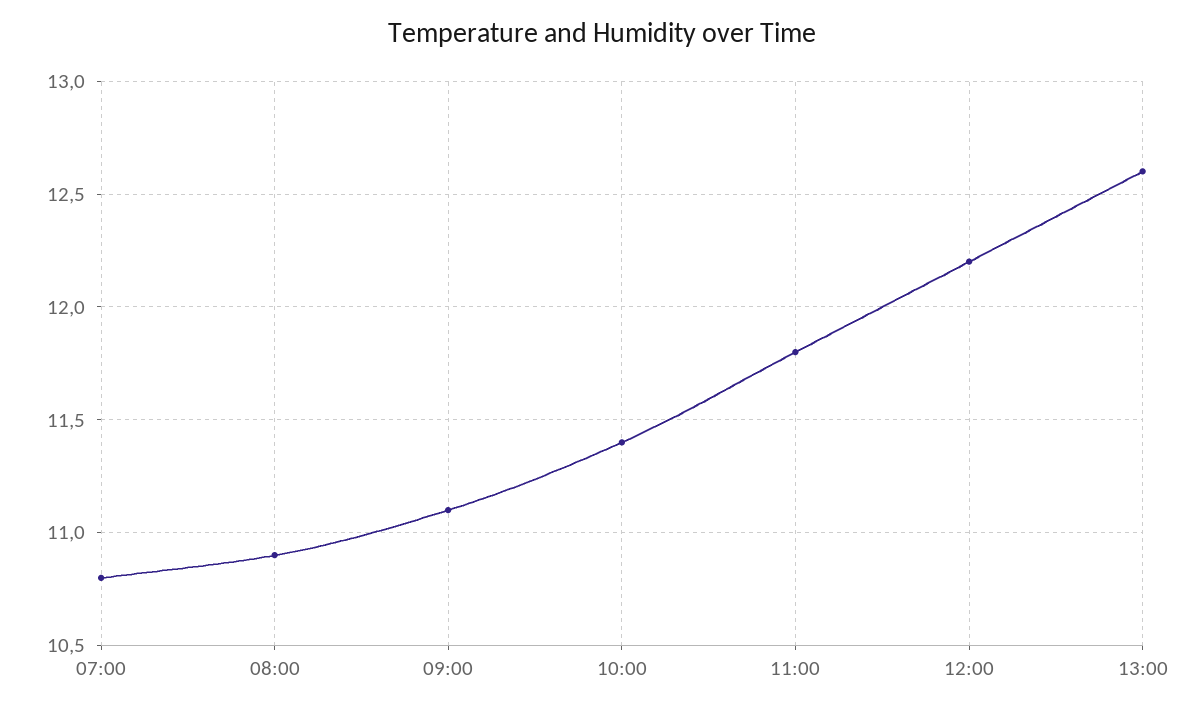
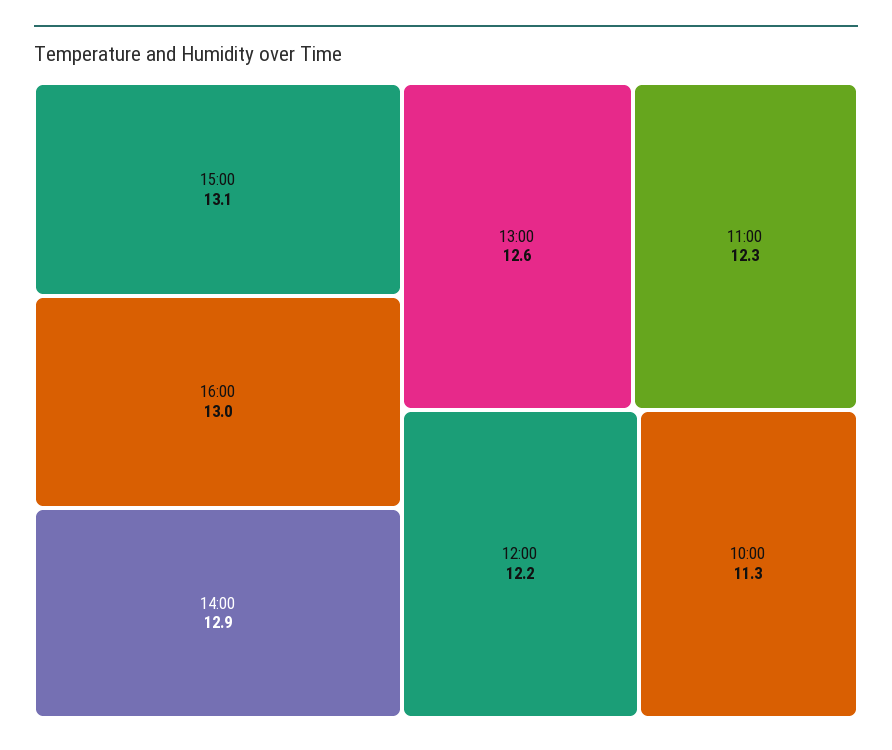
07:00: 10.8 -> none
08:00: 10.9 -> none
09:00: 11.1 -> none
10:00: 11.4 -> 11.3
11:00: 11.8 -> 12.3
15:00: none -> 13.1
16:00: none -> 13
14:00: none -> 12.9

